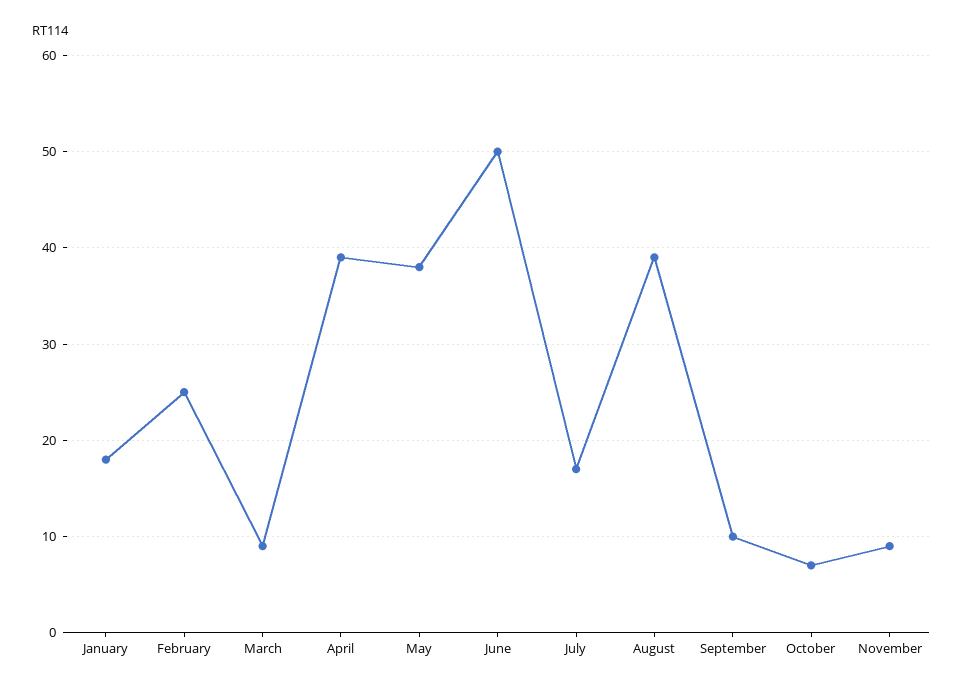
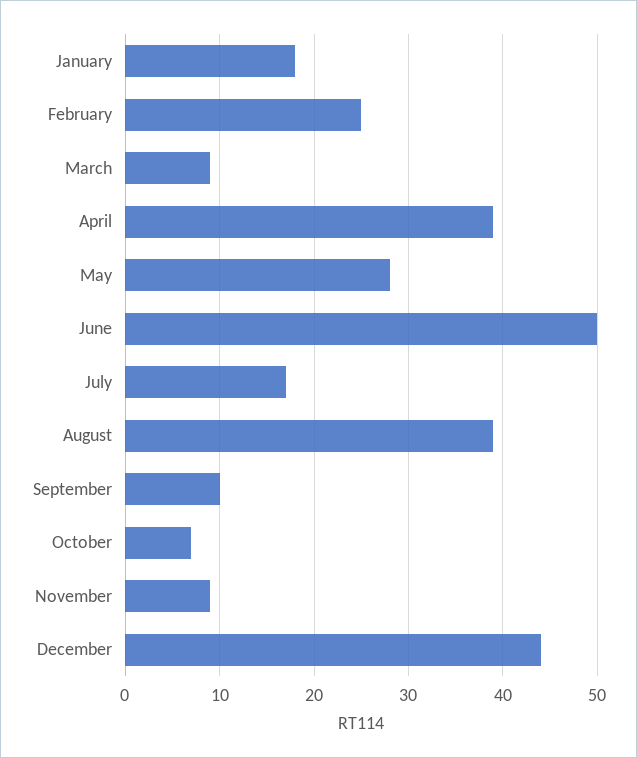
May: 38 -> 28
December: none -> 44

